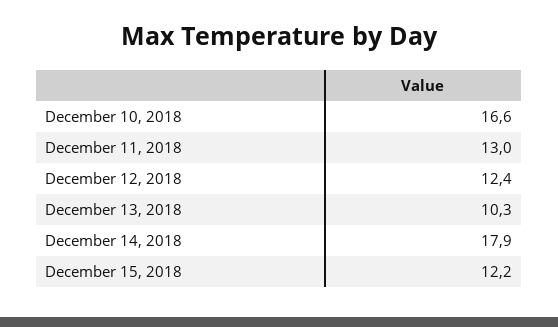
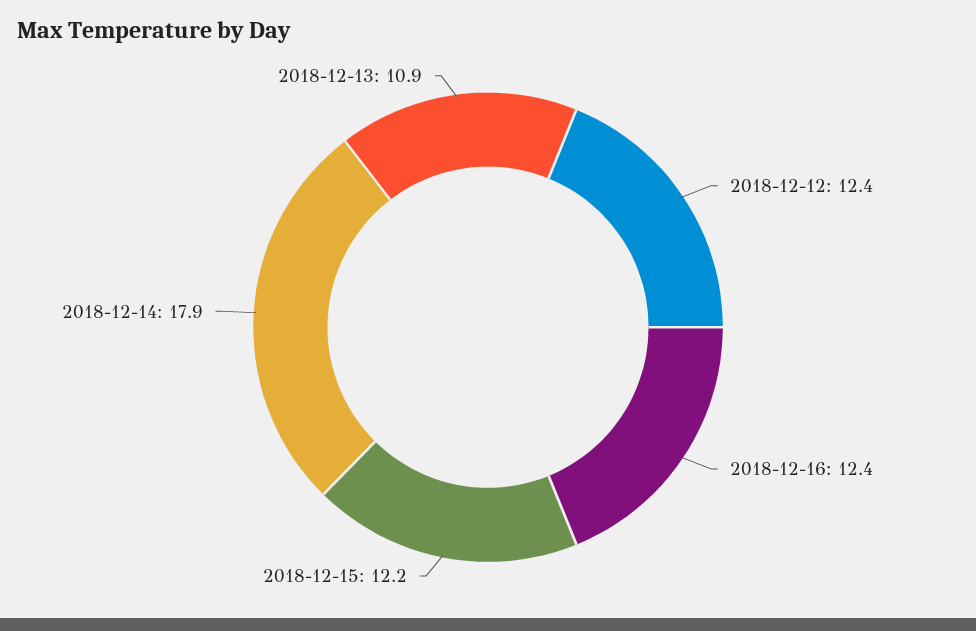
December 10, 2018: 16.6 -> none
December 11, 2018: 13 -> none
December 13, 2018: 10.3 -> 10.9
2018-12-16: none -> 12.4

